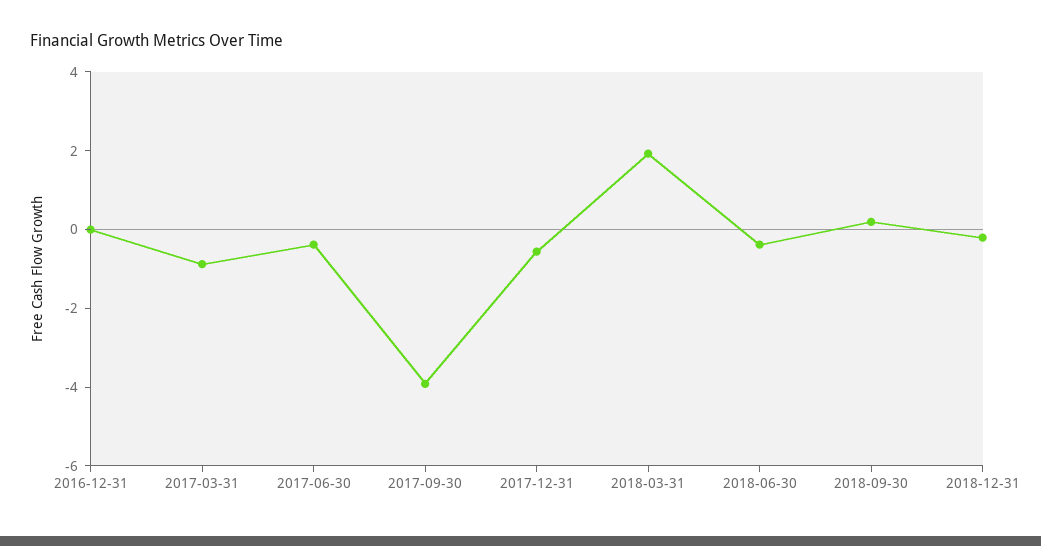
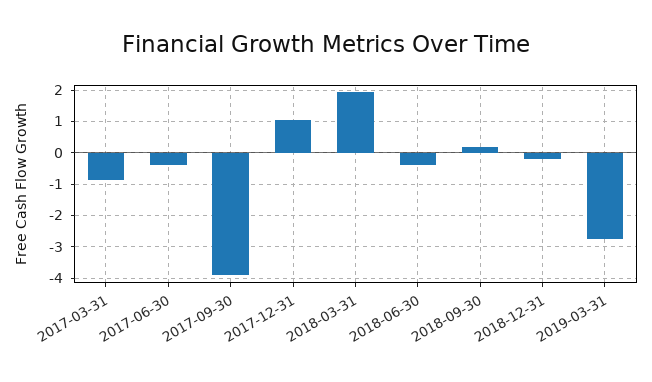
2016-12-31: 0 -> none
2017-12-31: -0.5 -> 1
2019-03-31: none -> -2.8

